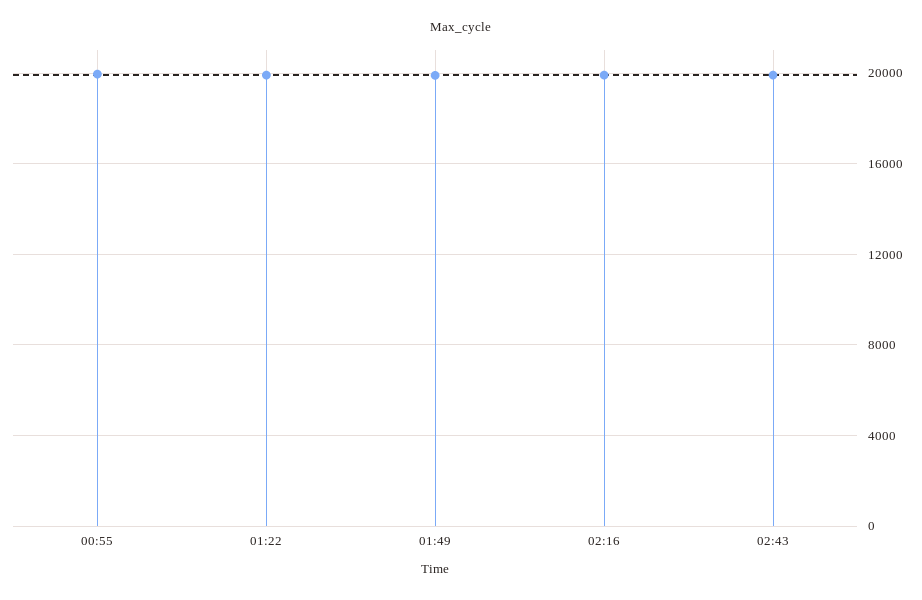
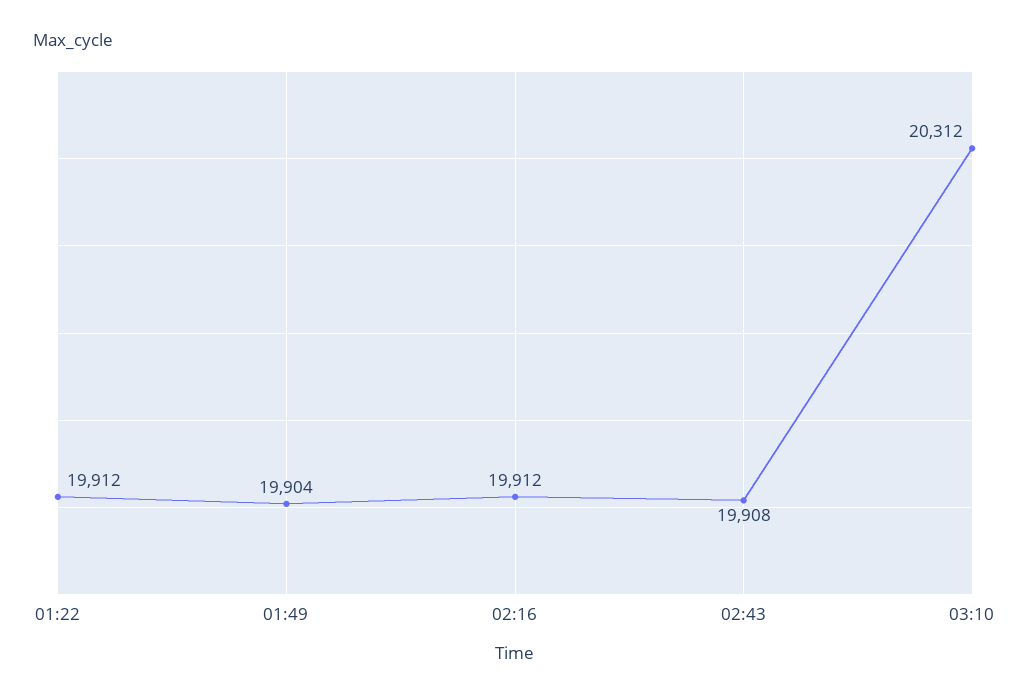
00:55: 20000 -> none
03:10: none -> 20312

